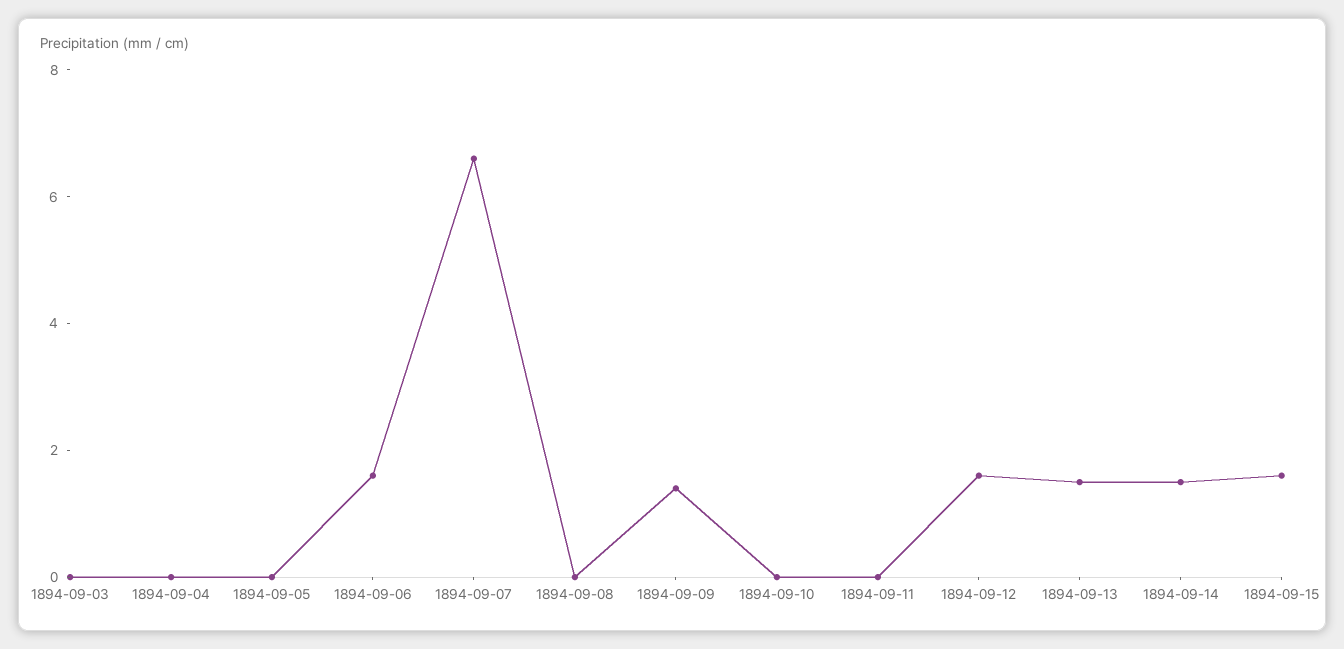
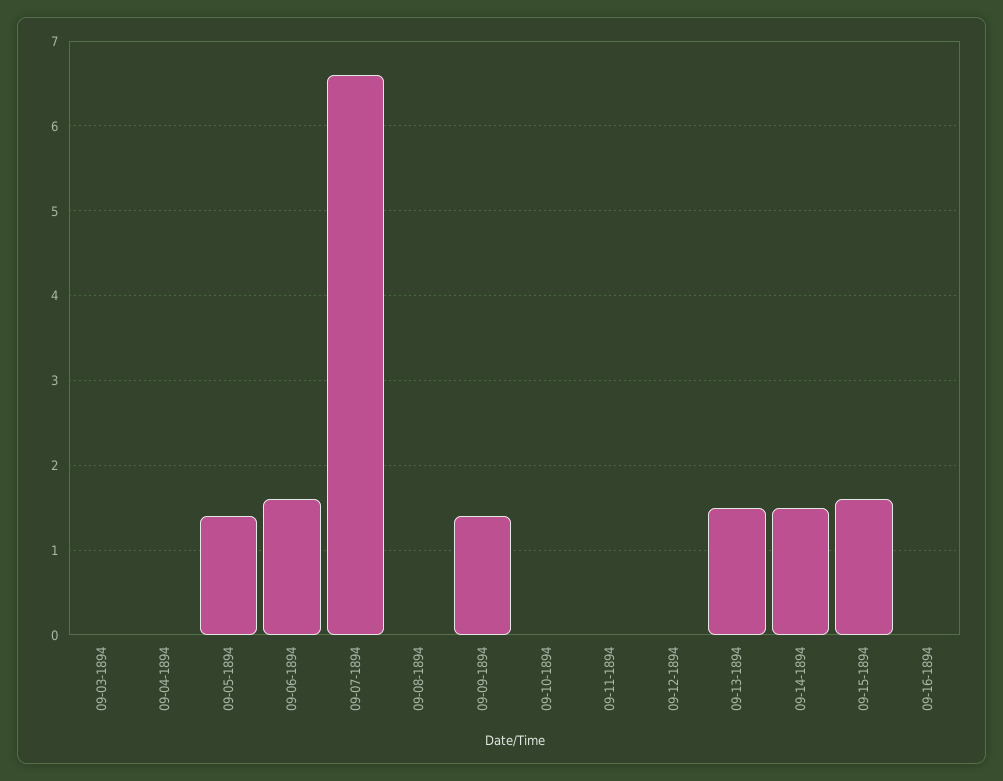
1894-09-05: 0 -> 1.4
1894-09-12: 1.5 -> 0
09-16-1894: none -> 0

